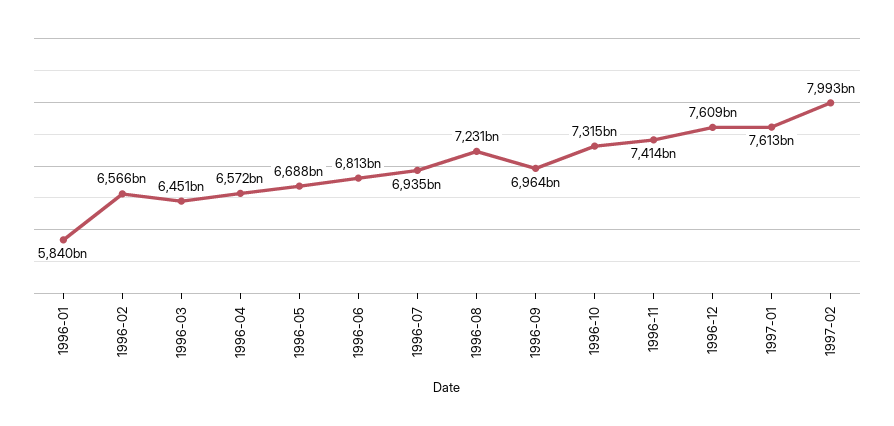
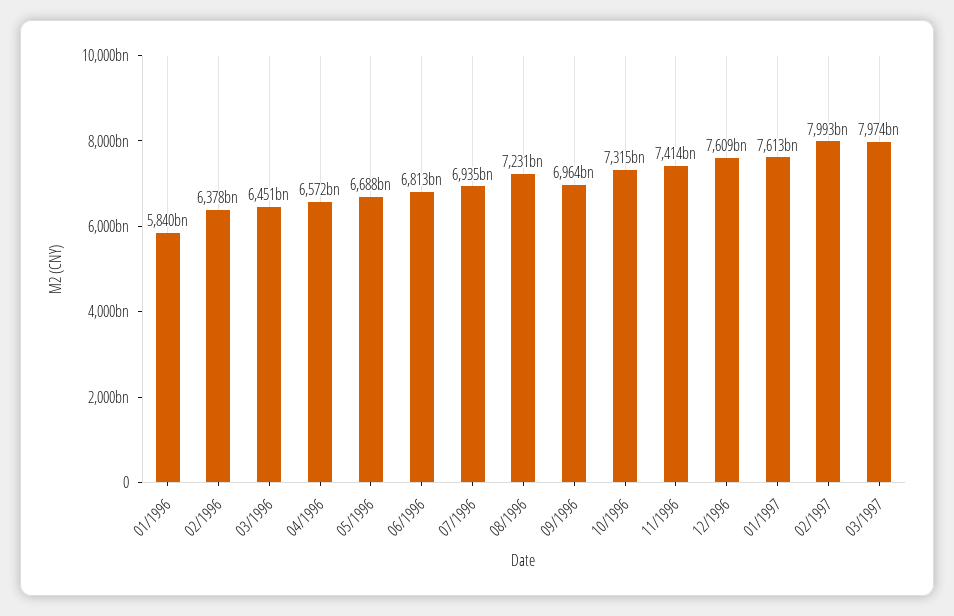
1996-02: 6566000000000 -> 6378000000000
03/1997: none -> 7974000000000

